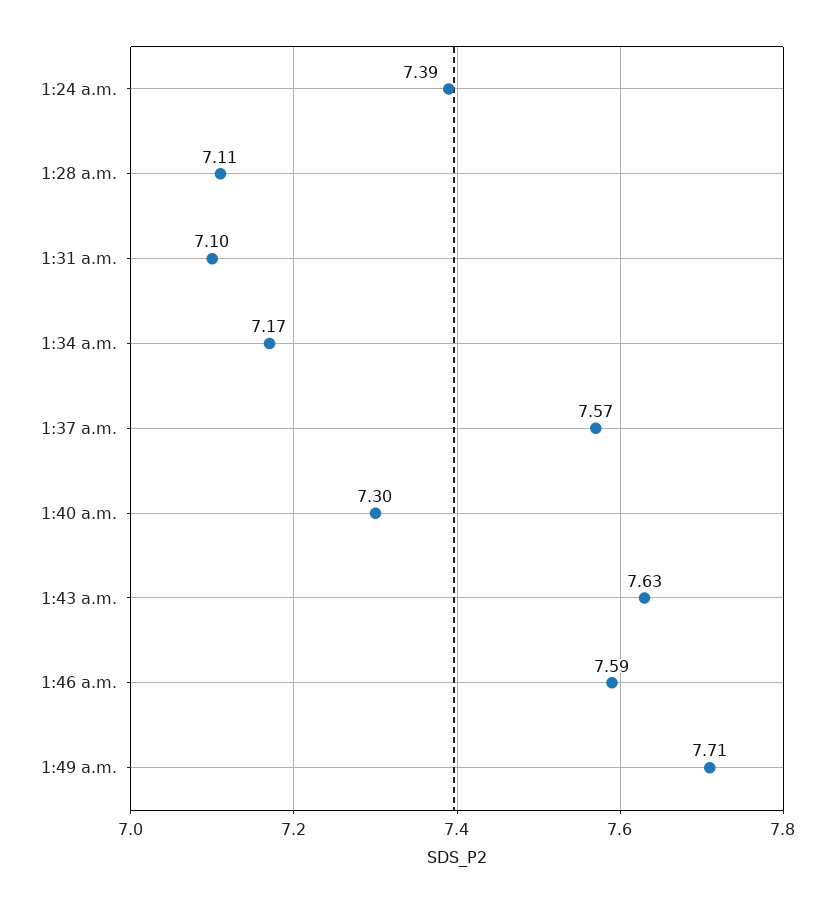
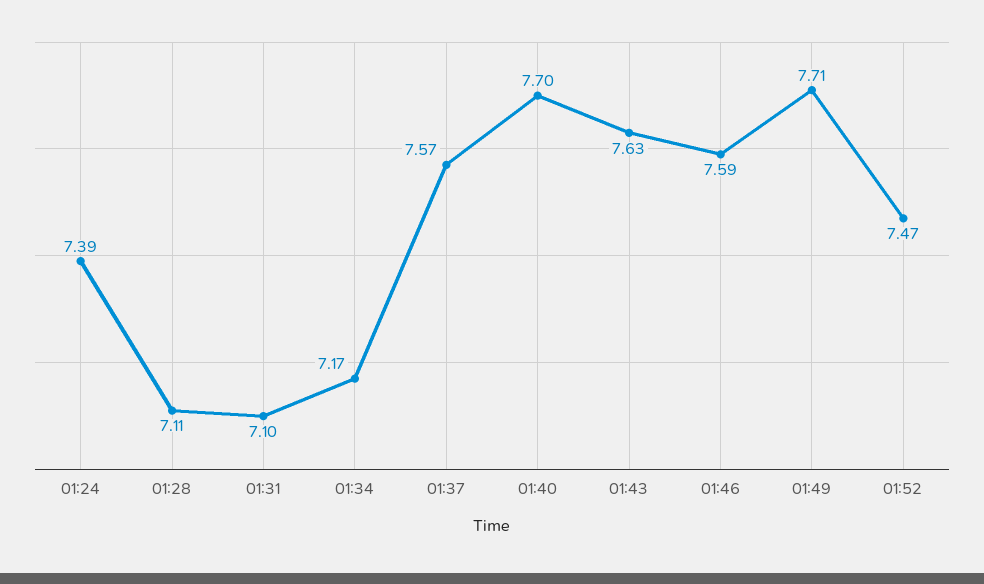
1:40 a.m.: 7.3 -> 7.7
01:52: none -> 7.47

